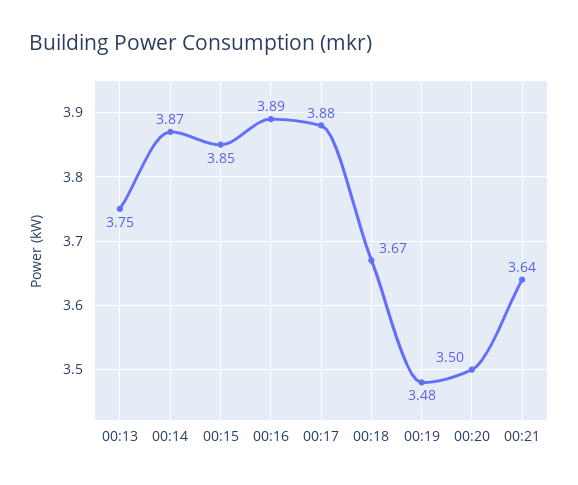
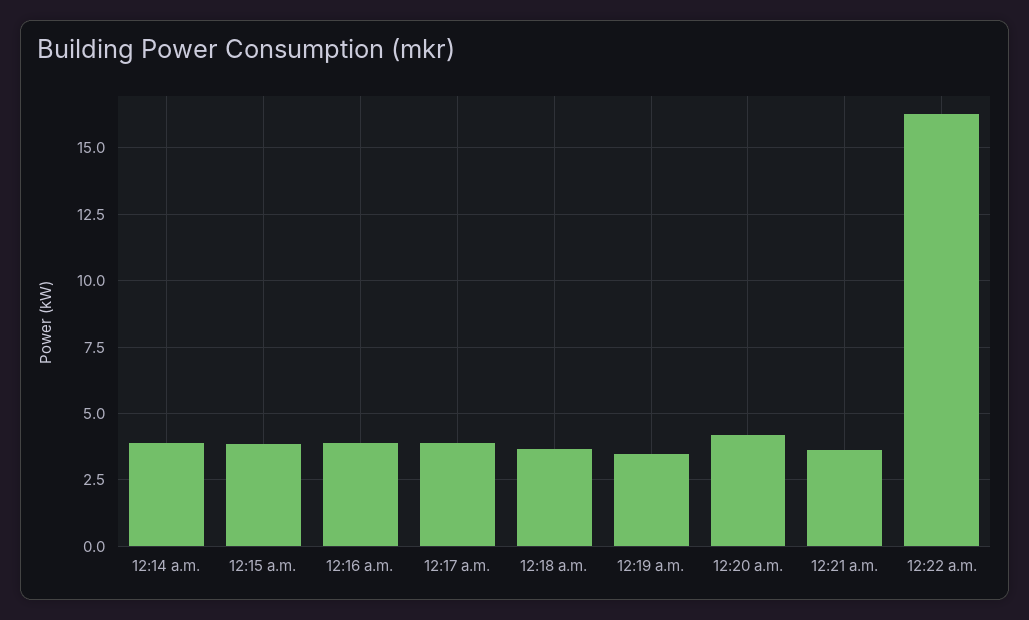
00:13: 3.75 -> none
00:20: 3.5 -> 4.25
12:22 a.m.: none -> 16.25

